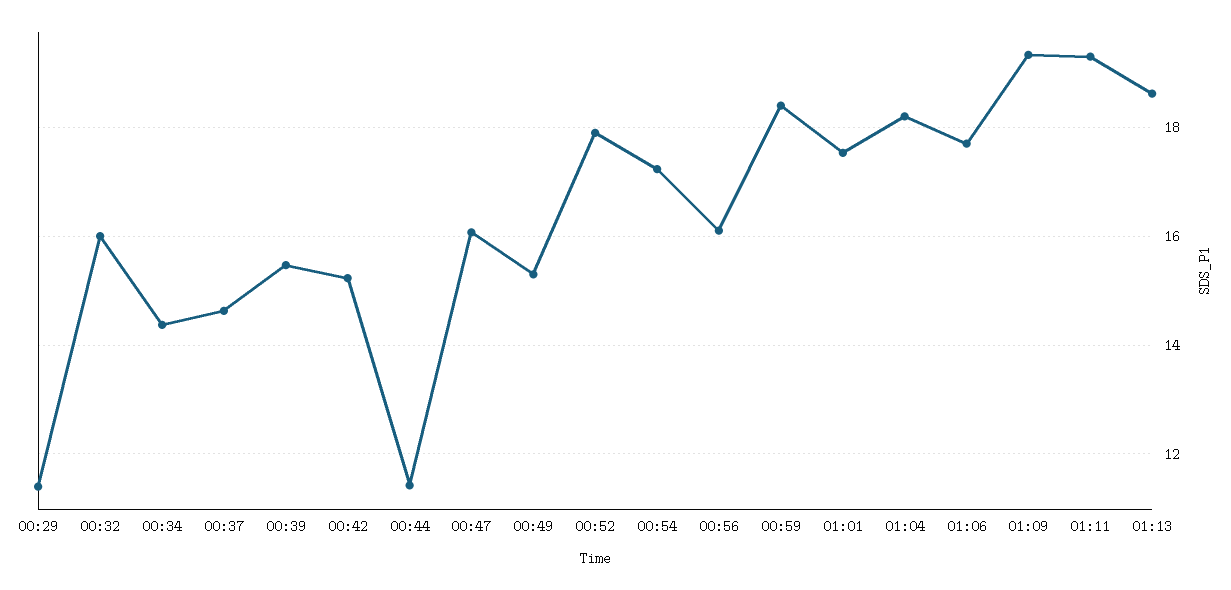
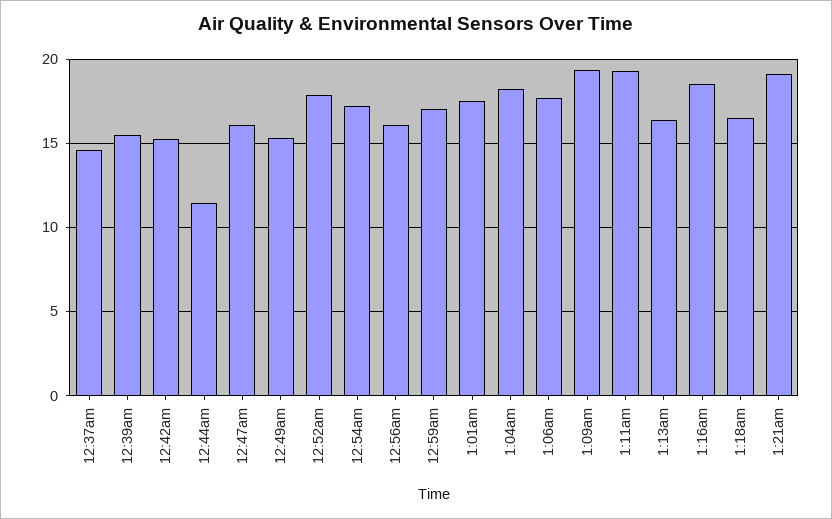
00:29: 11.4 -> none
00:32: 16 -> none
00:34: 14.4 -> none
00:59: 18.4 -> 17
01:13: 18.6 -> 16.5
1:16am: none -> 18.5
1:18am: none -> 16.5
1:21am: none -> 19

